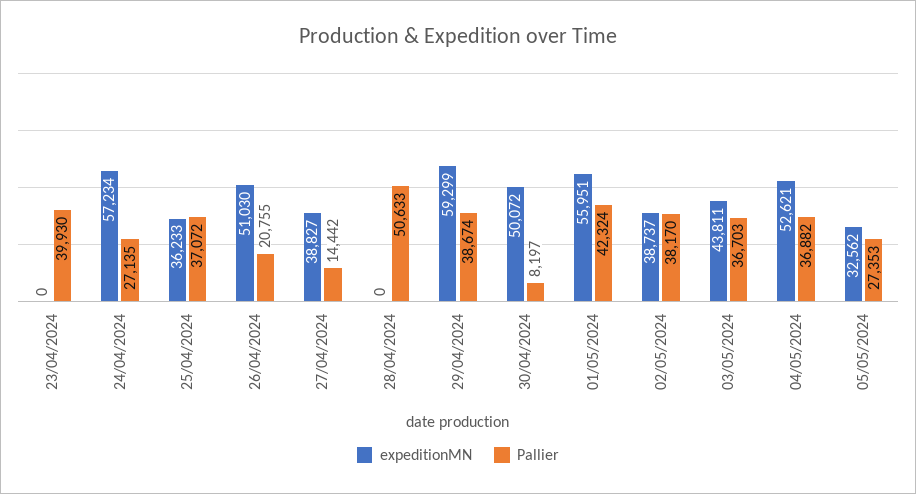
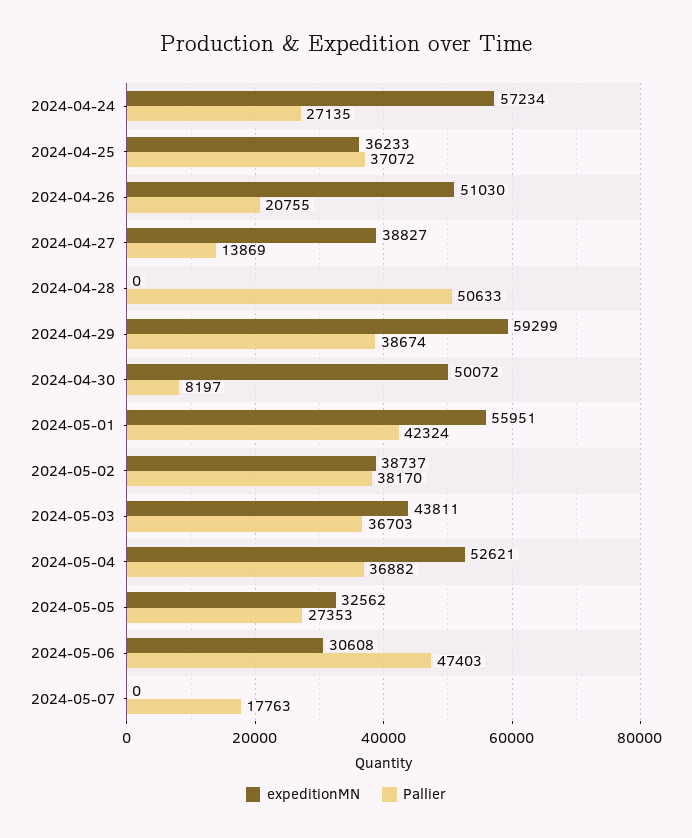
expeditionMN, 23/04/2024: 0 -> none
Pallier, 23/04/2024: 39930 -> none
Pallier, 27/04/2024: 14442 -> 13869
expeditionMN, 2024-05-06: none -> 30608
Pallier, 2024-05-06: none -> 47403
expeditionMN, 2024-05-07: none -> 0
Pallier, 2024-05-07: none -> 17763

